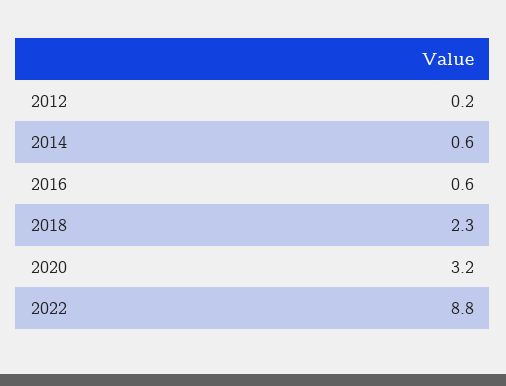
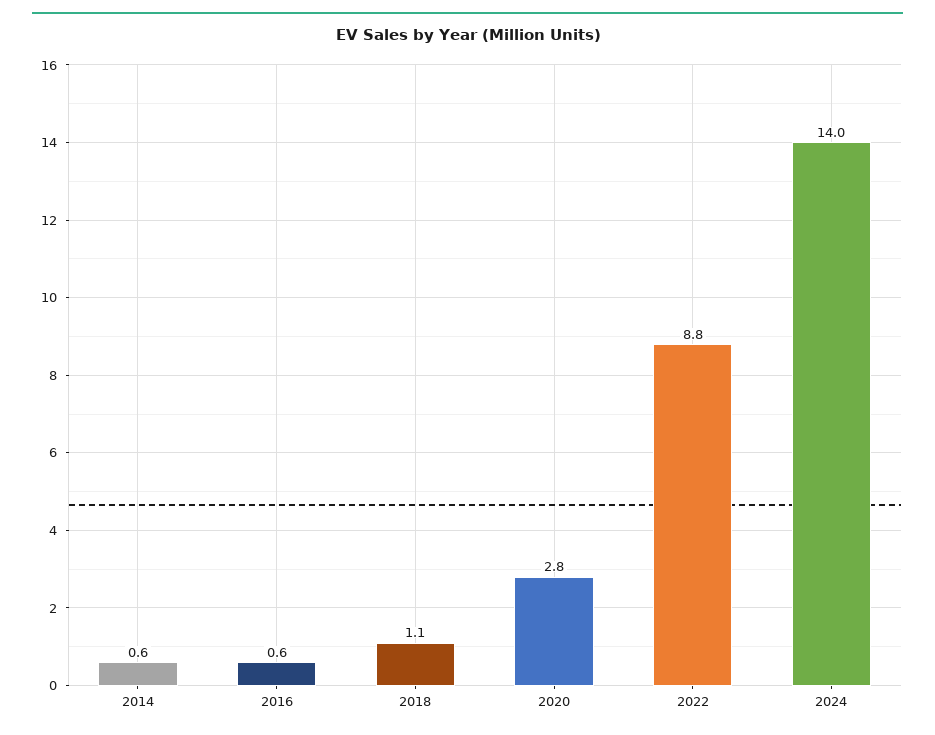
2012: 0.2 -> none
2018: 2.3 -> 1.1
2020: 3.2 -> 2.8
2024: none -> 14

